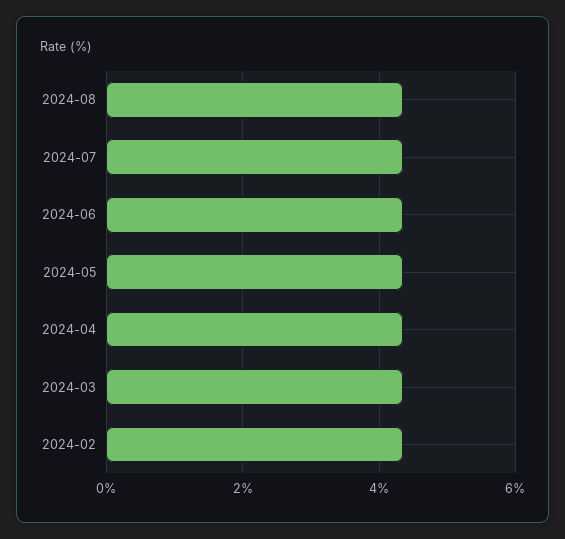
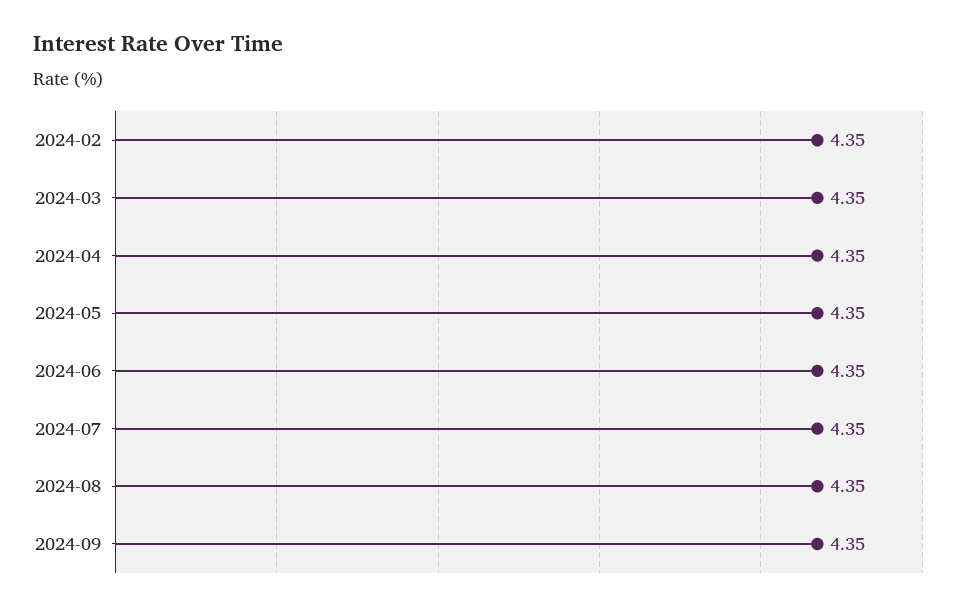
2024-09: none -> 4.35

